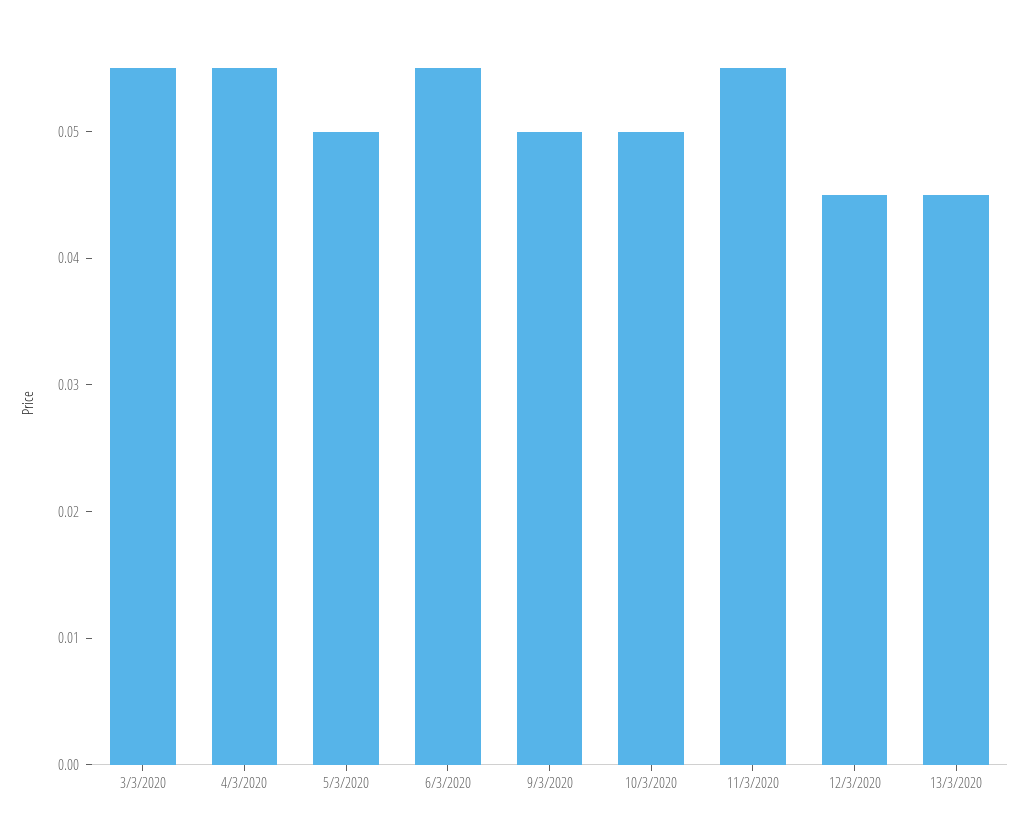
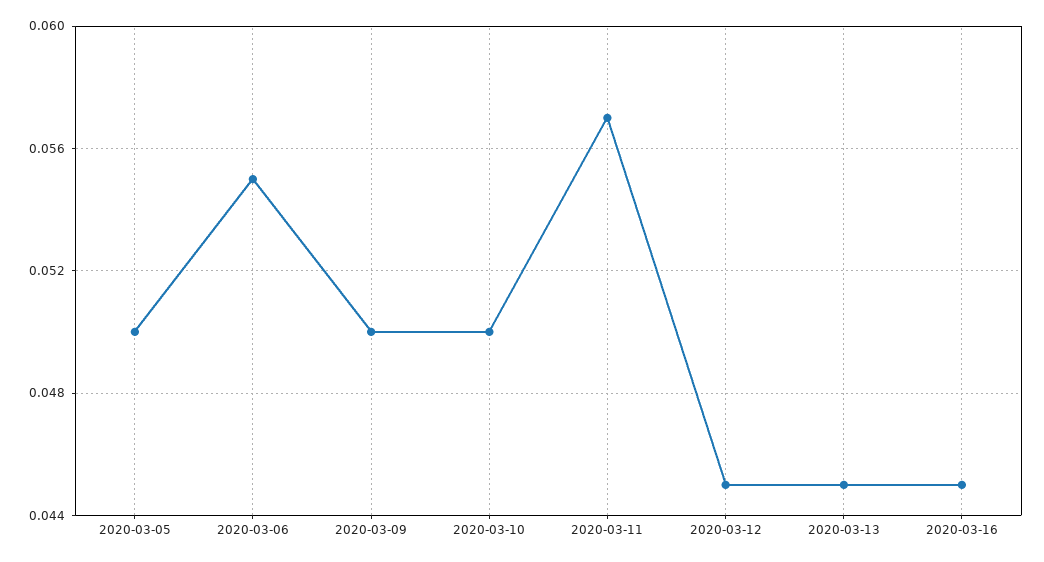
3/3/2020: 0.055 -> none
4/3/2020: 0.055 -> none
11/3/2020: 0.055 -> 0.057
2020-03-16: none -> 0.045

